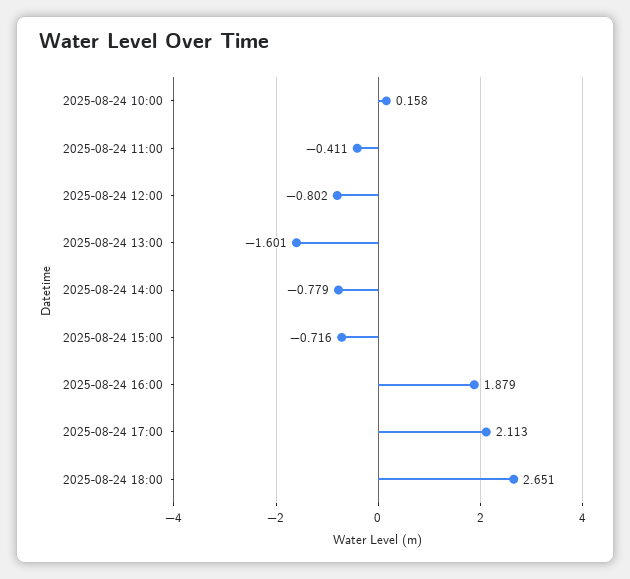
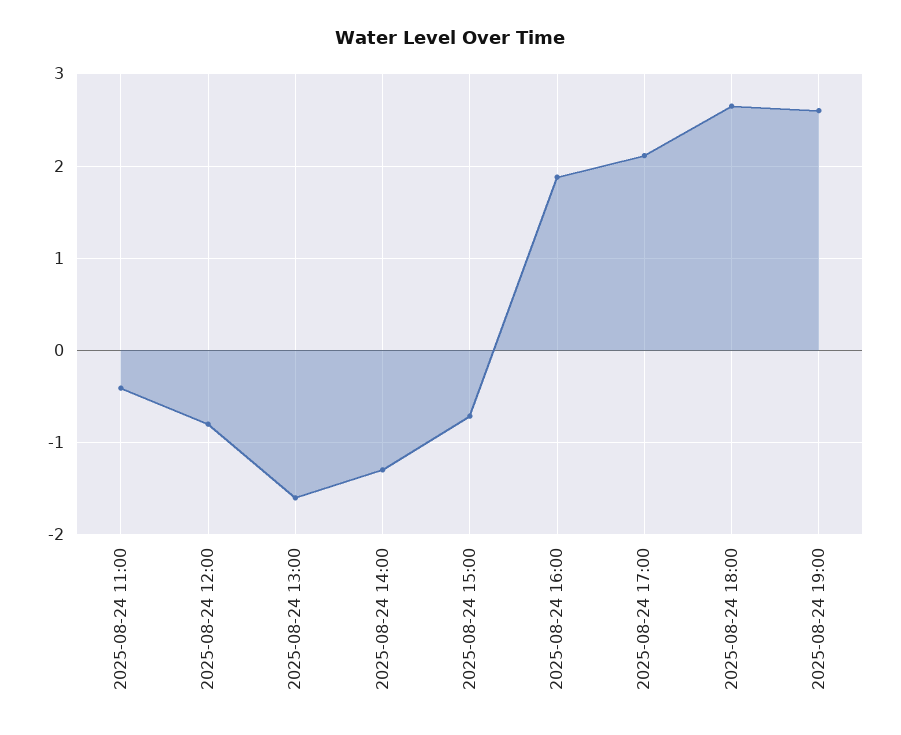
2025-08-24 10:00: 0.158 -> none
2025-08-24 14:00: -0.779 -> -1.3
2025-08-24 19:00: none -> 2.6

